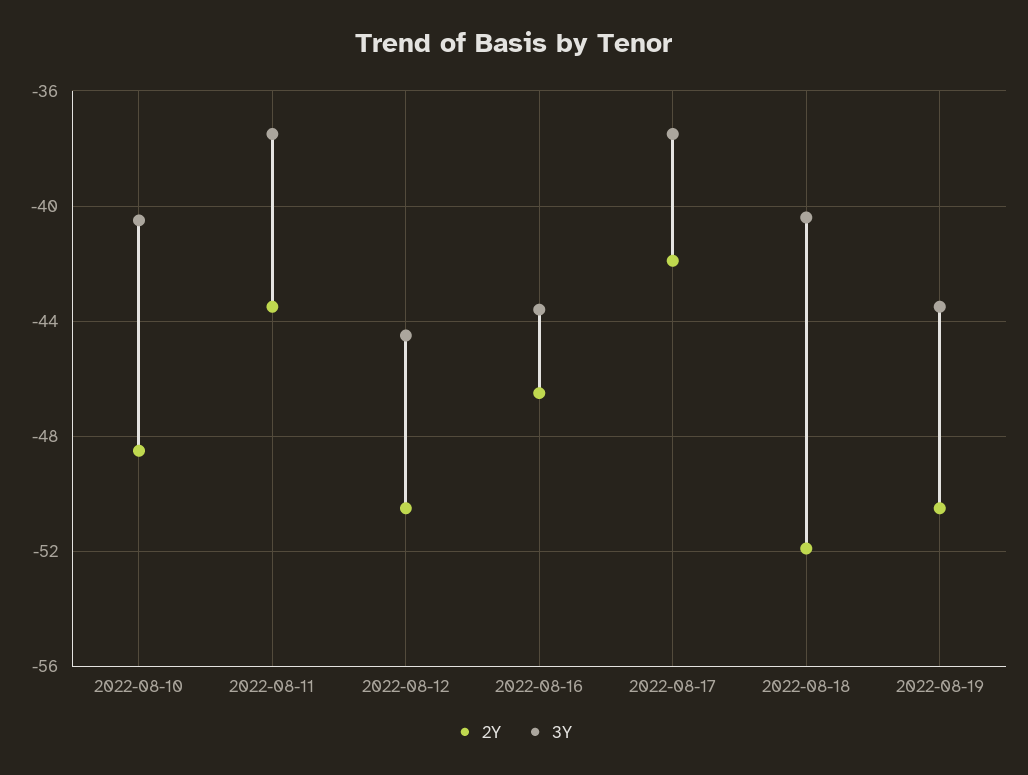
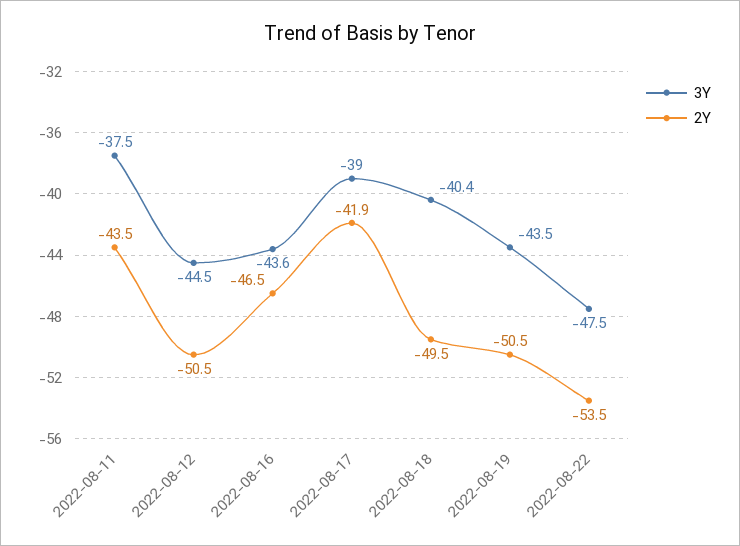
2Y, 2022-08-10: -48.5 -> none
3Y, 2022-08-10: -40.5 -> none
3Y, 2022-08-17: -37.5 -> -39
2Y, 2022-08-18: -52 -> -49.5
3Y, 2022-08-22: none -> -47.5
2Y, 2022-08-22: none -> -53.5

